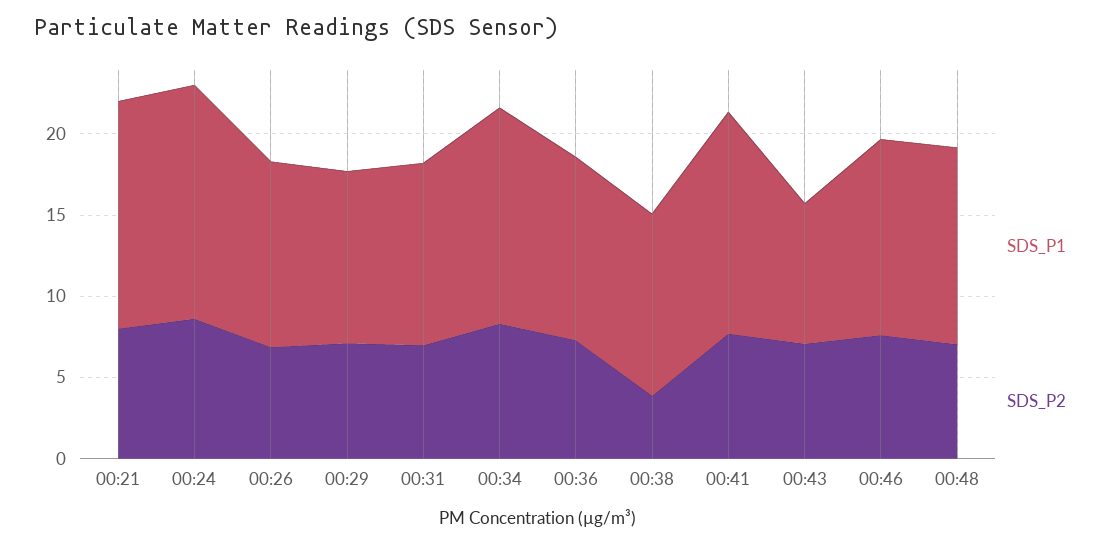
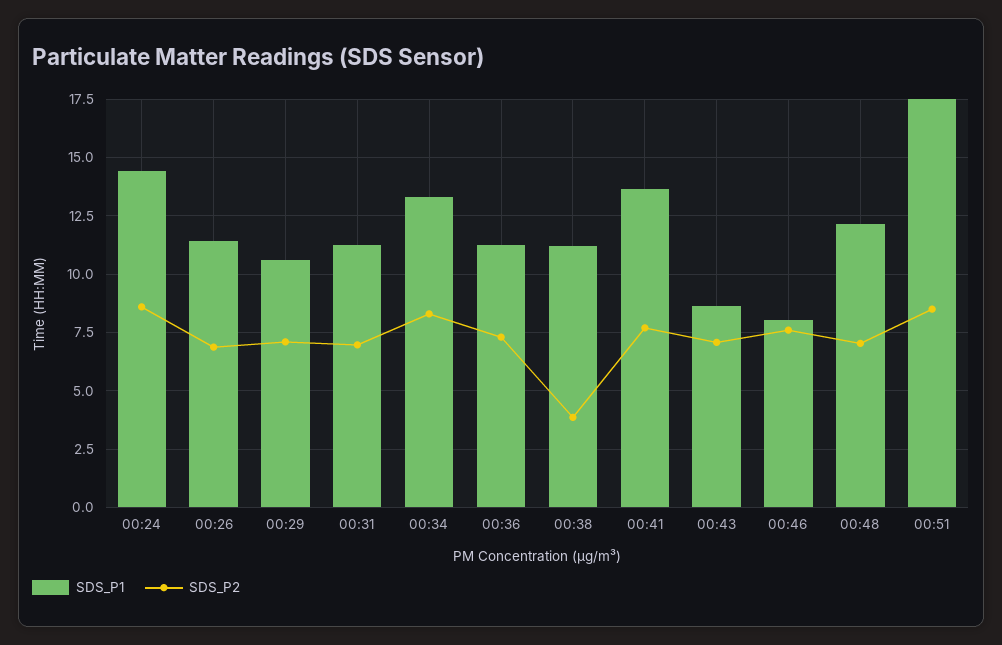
SDS_P1, 00:21: 14 -> none
SDS_P2, 00:21: 8 -> none
SDS_P1, 00:46: 12 -> 8
SDS_P1, 00:51: none -> 17.5
SDS_P2, 00:51: none -> 8.5

